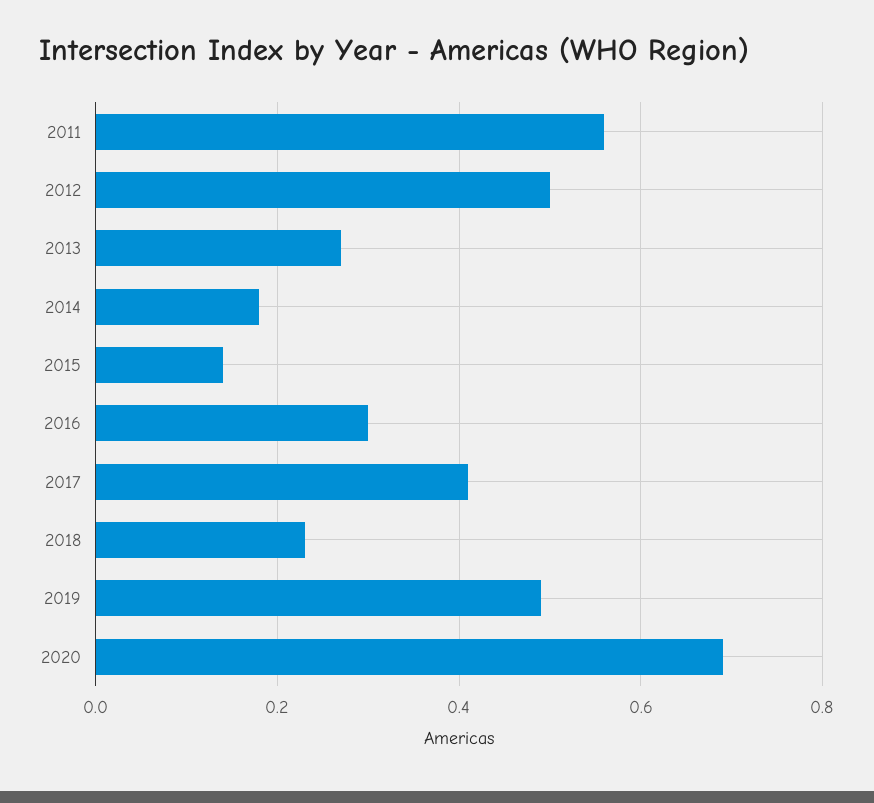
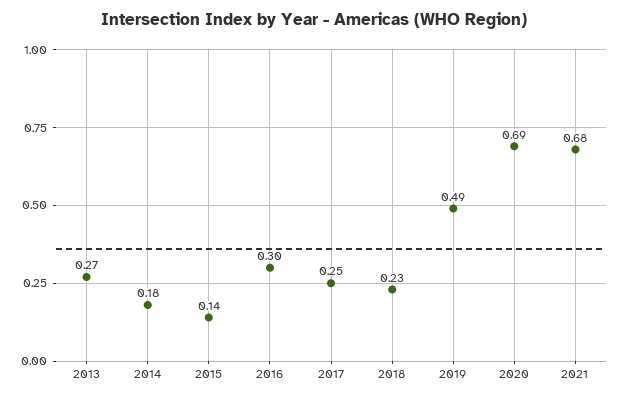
2011: 0.55 -> none
2012: 0.5 -> none
2017: 0.4 -> 0.25
2021: none -> 0.68

